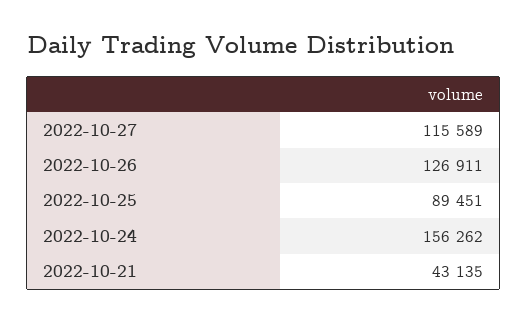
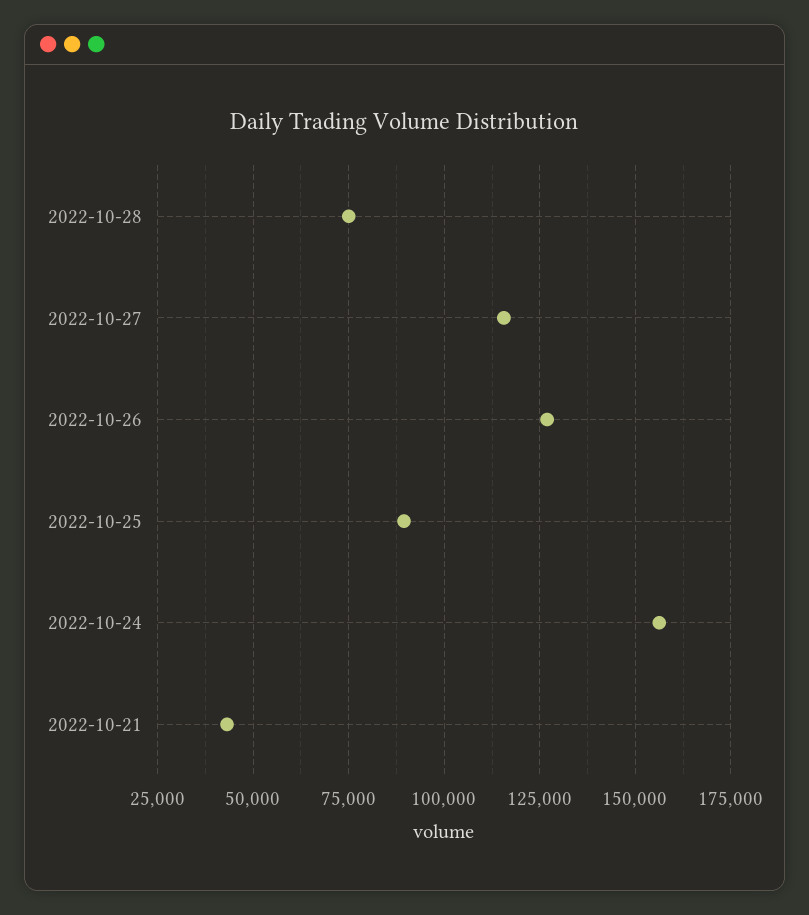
2022-10-28: none -> 75000

